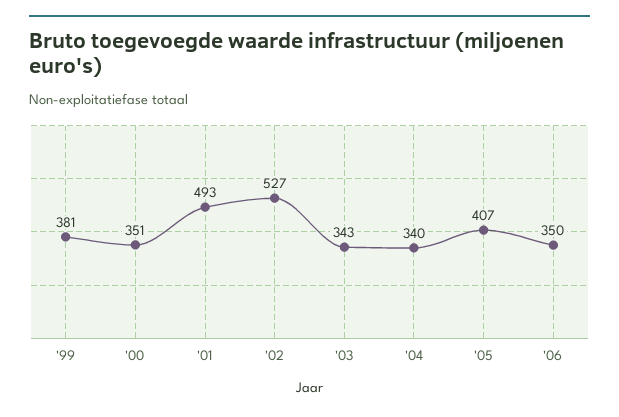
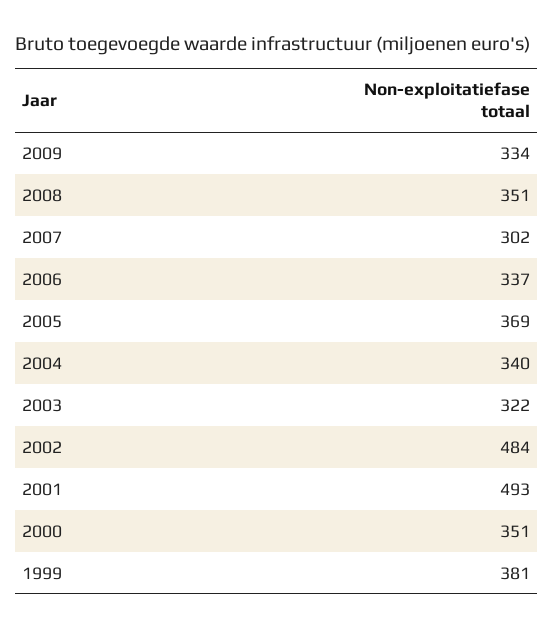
'02: 527 -> 484
'03: 343 -> 322
'05: 407 -> 369
'06: 350 -> 337
2009: none -> 334
2008: none -> 351
2007: none -> 302

